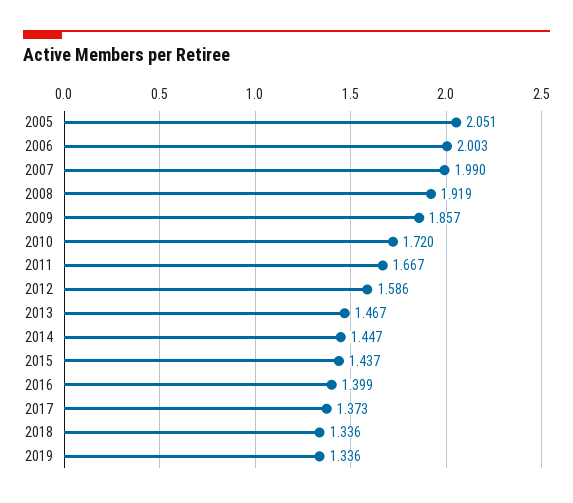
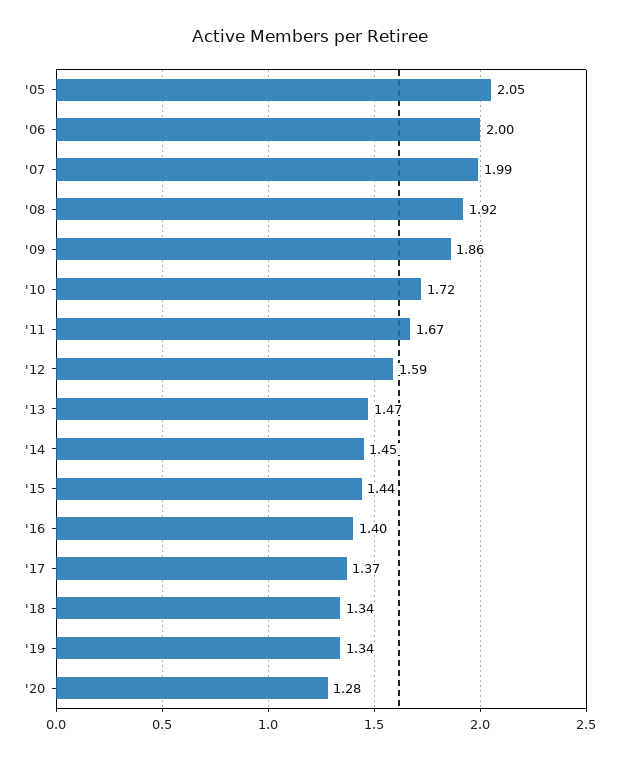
'20: none -> 1.28

